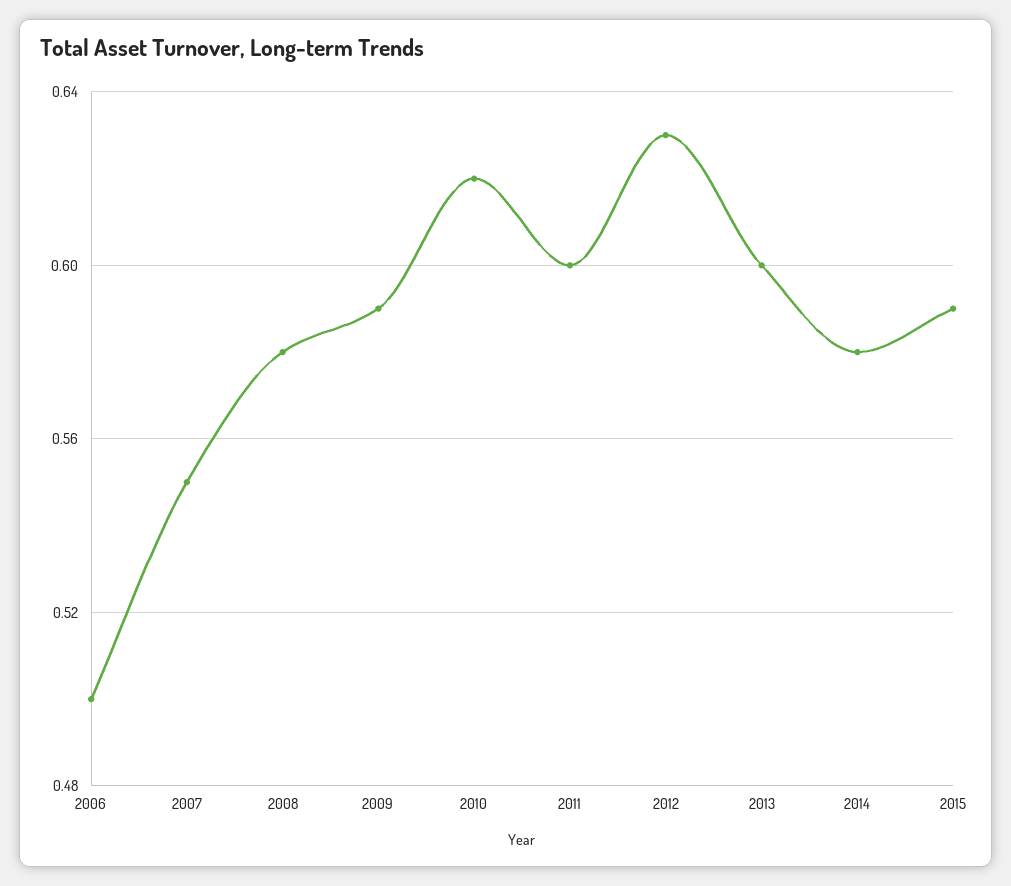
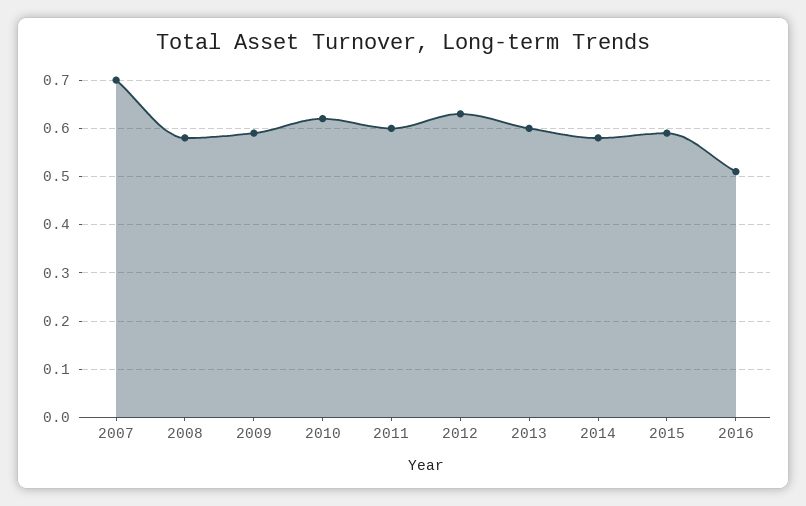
2006: 0.5 -> none
2007: 0.55 -> 0.7
2016: none -> 0.5

